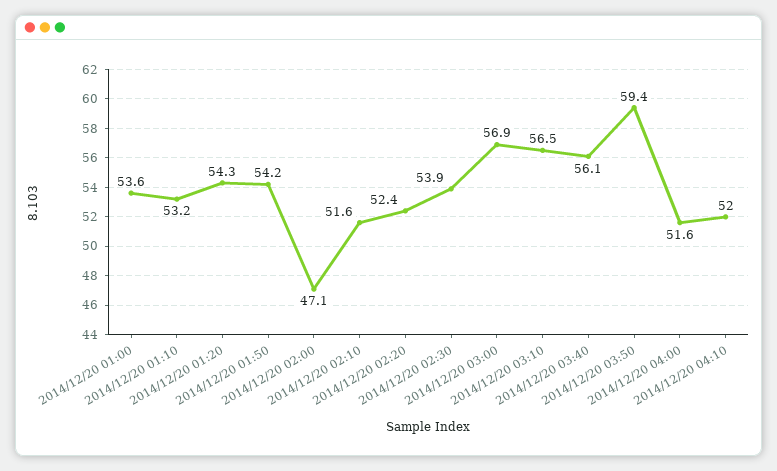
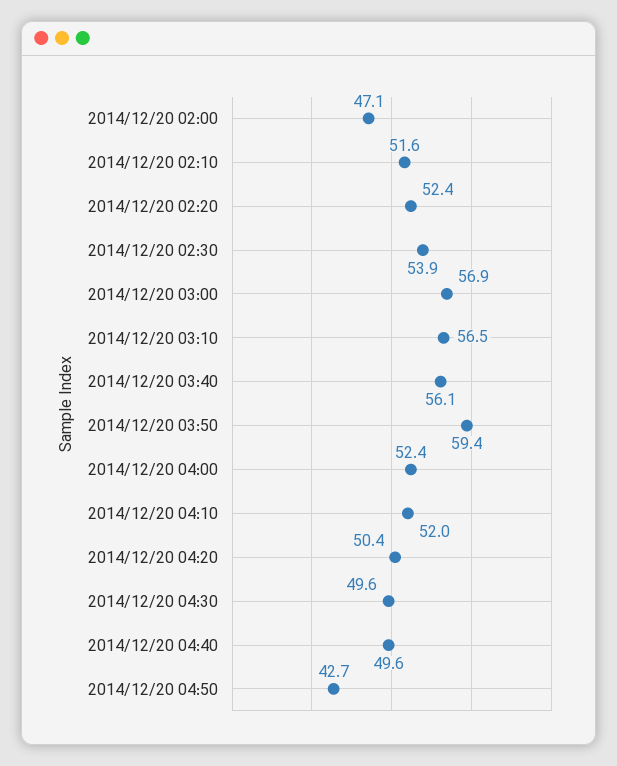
2014/12/20 01:00: 53.6 -> none
2014/12/20 01:10: 53.2 -> none
2014/12/20 01:20: 54.3 -> none
2014/12/20 01:50: 54.2 -> none
2014/12/20 04:00: 51.6 -> 52.4
2014/12/20 04:20: none -> 50.4
2014/12/20 04:30: none -> 49.6
2014/12/20 04:40: none -> 49.6
2014/12/20 04:50: none -> 42.7

